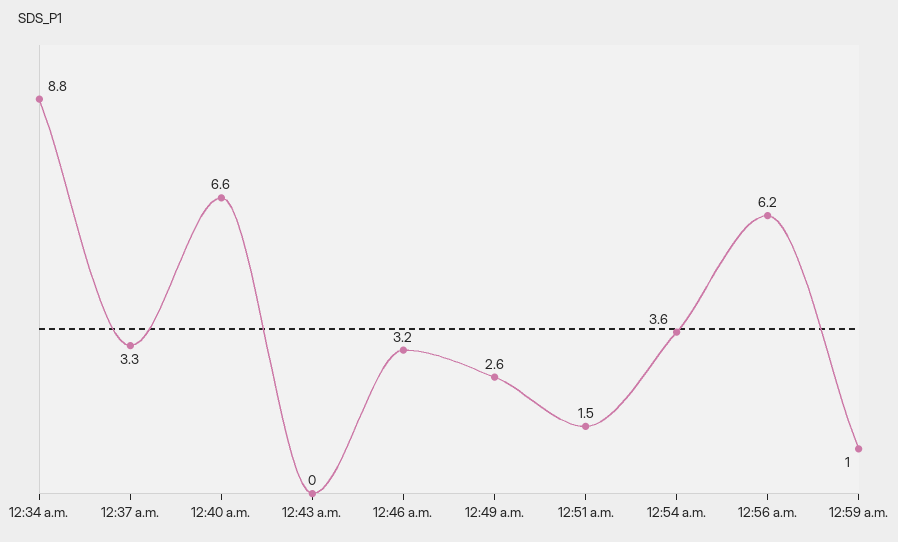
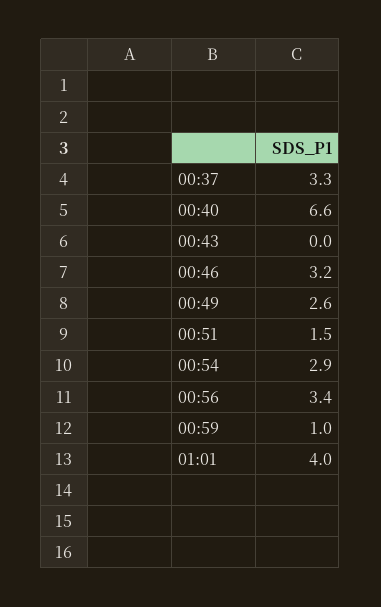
12:34 a.m.: 8.8 -> none
12:54 a.m.: 3.6 -> 2.9
12:56 a.m.: 6.2 -> 3.4
01:01: none -> 4

